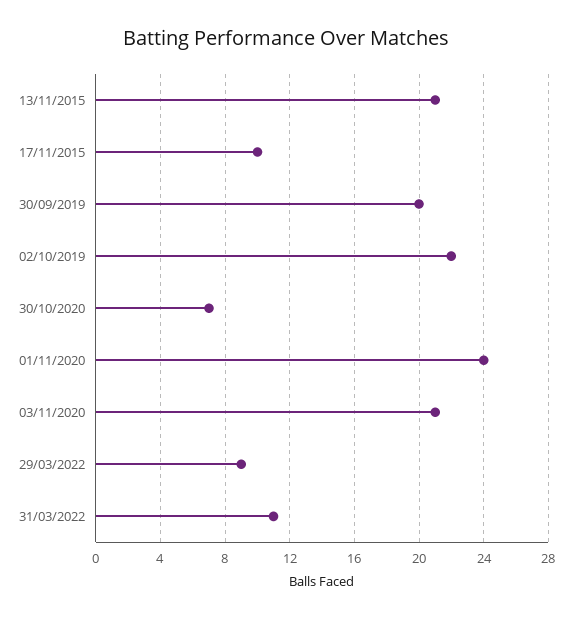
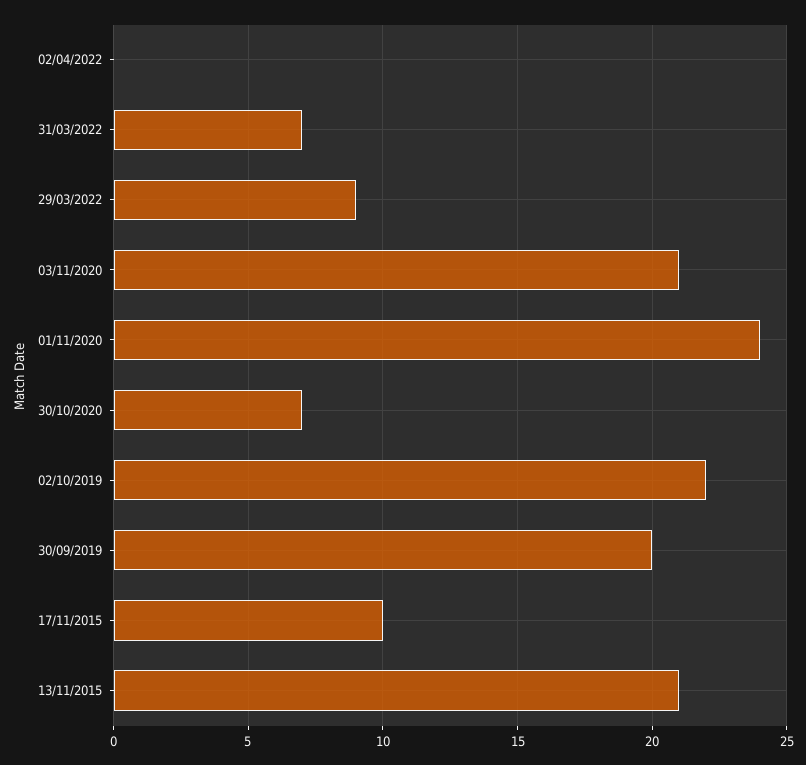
31/03/2022: 11 -> 7
02/04/2022: none -> 0

